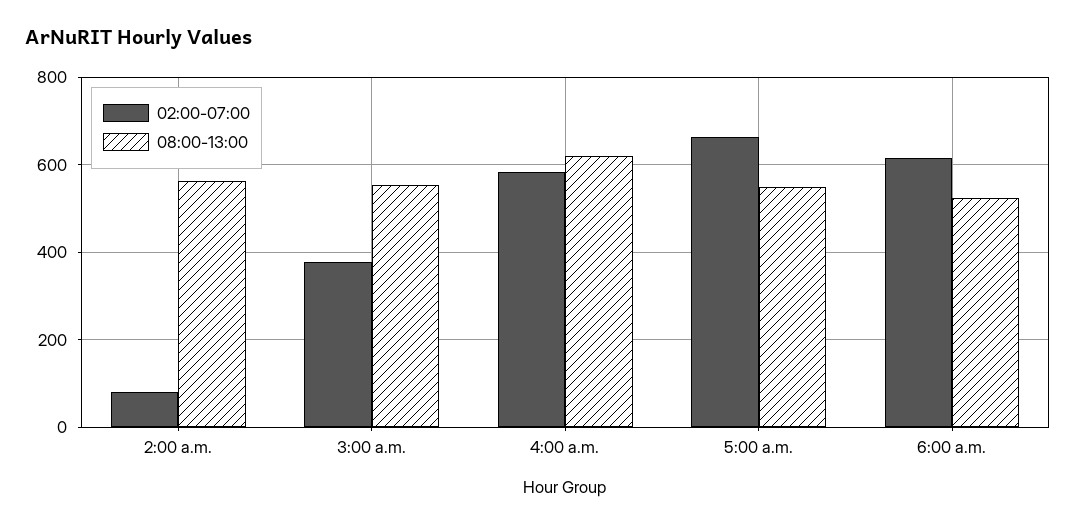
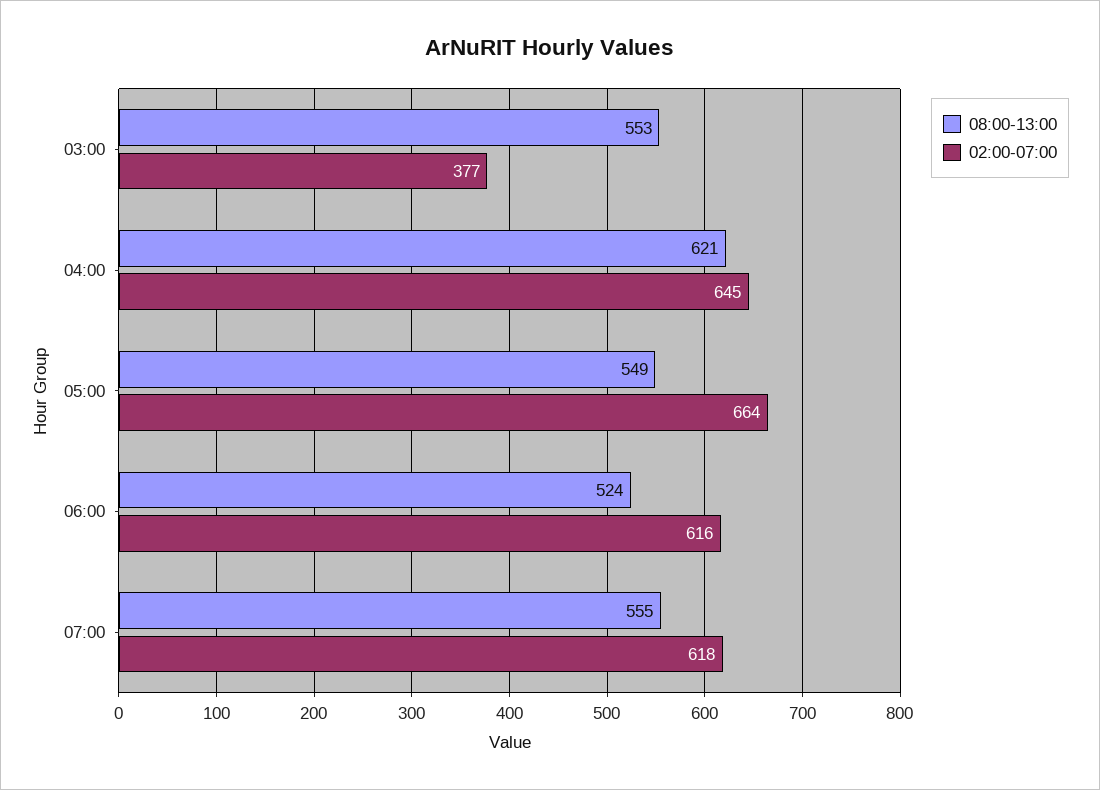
02:00-07:00, 2:00 a.m.: 80 -> none
08:00-13:00, 2:00 a.m.: 560 -> none
02:00-07:00, 4:00 a.m.: 580 -> 645
08:00-13:00, 07:00: none -> 555
02:00-07:00, 07:00: none -> 618

